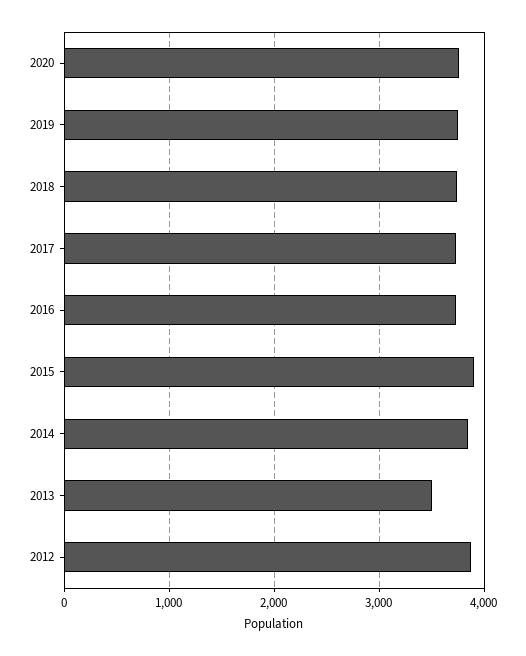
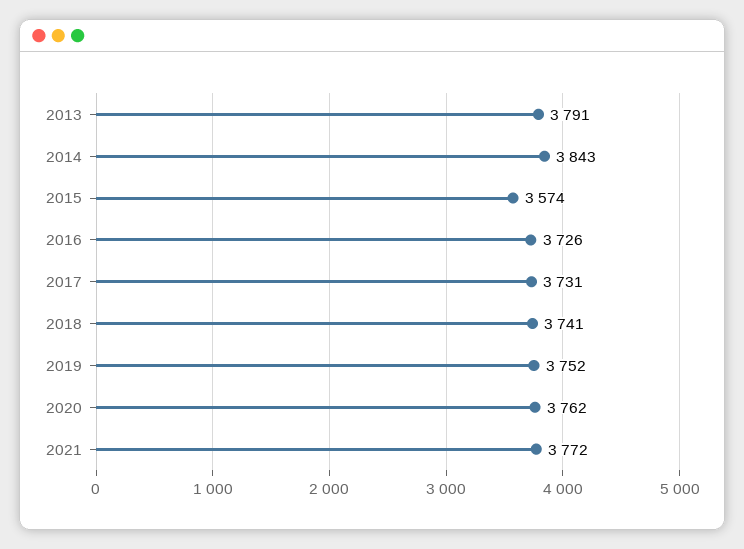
2015: 3900 -> 3574
2013: 3500 -> 3791
2012: 3900 -> none
2021: none -> 3772

